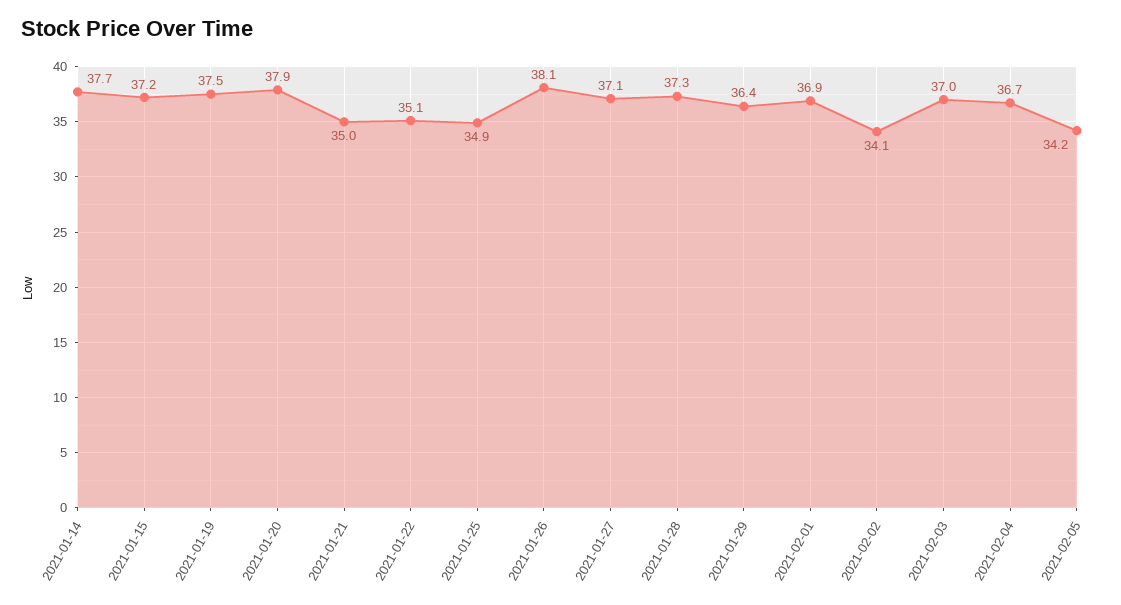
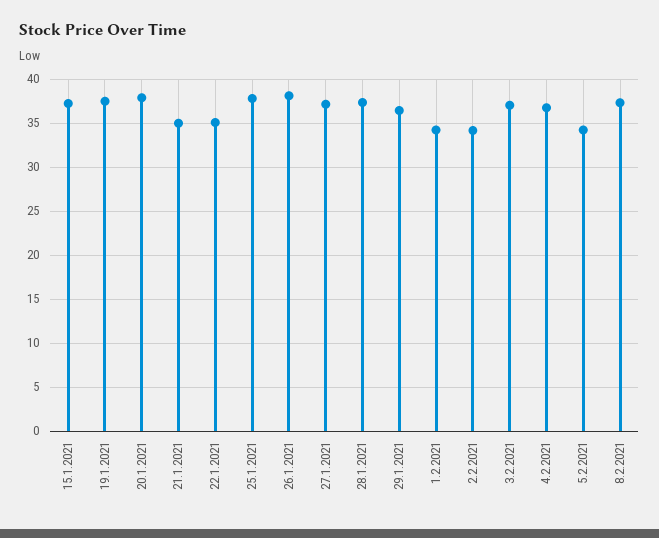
2021-01-14: 37.7 -> none
2021-01-25: 34.9 -> 38
2021-02-01: 36.9 -> 34
8.2.2021: none -> 37

